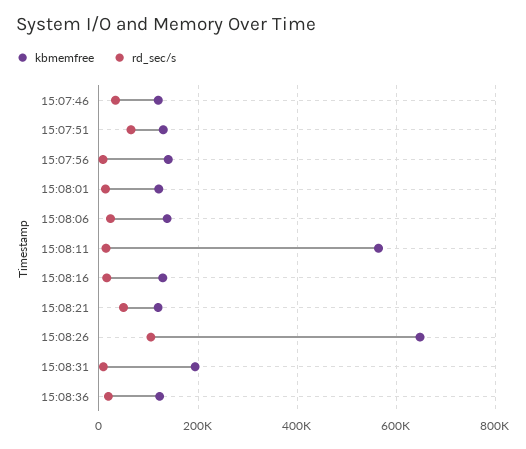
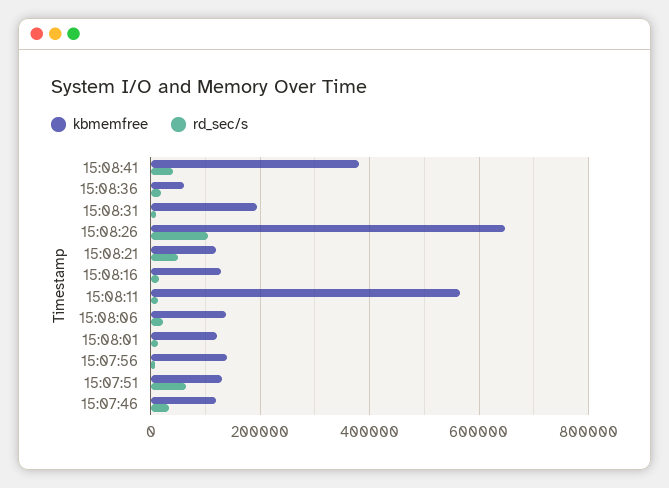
kbmemfree, 15:08:36: 120000 -> 60000
kbmemfree, 15:08:41: none -> 380000
rd_sec/s, 15:08:41: none -> 40000

